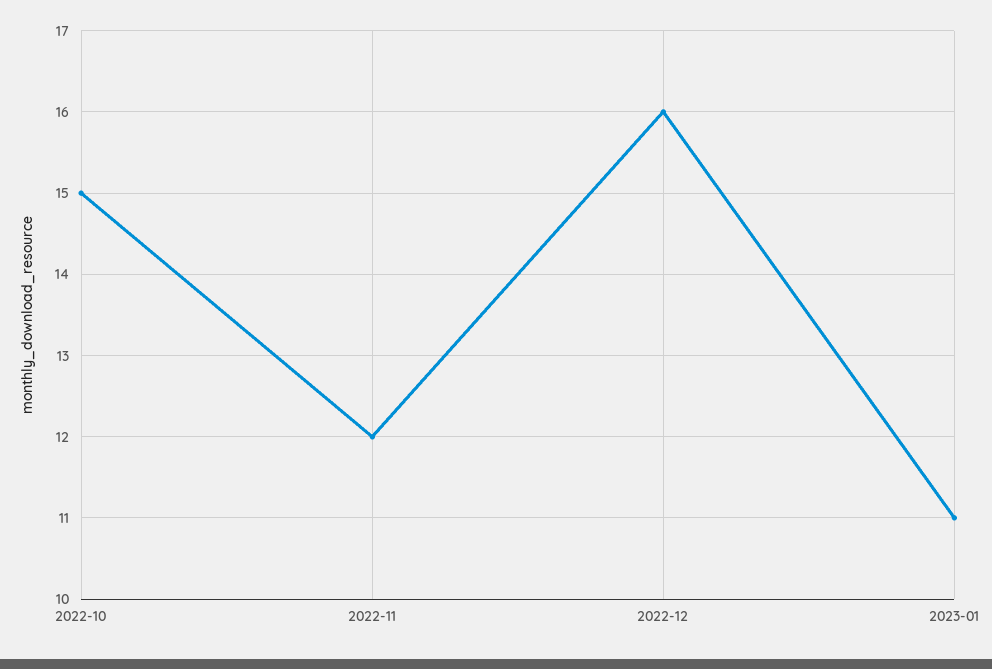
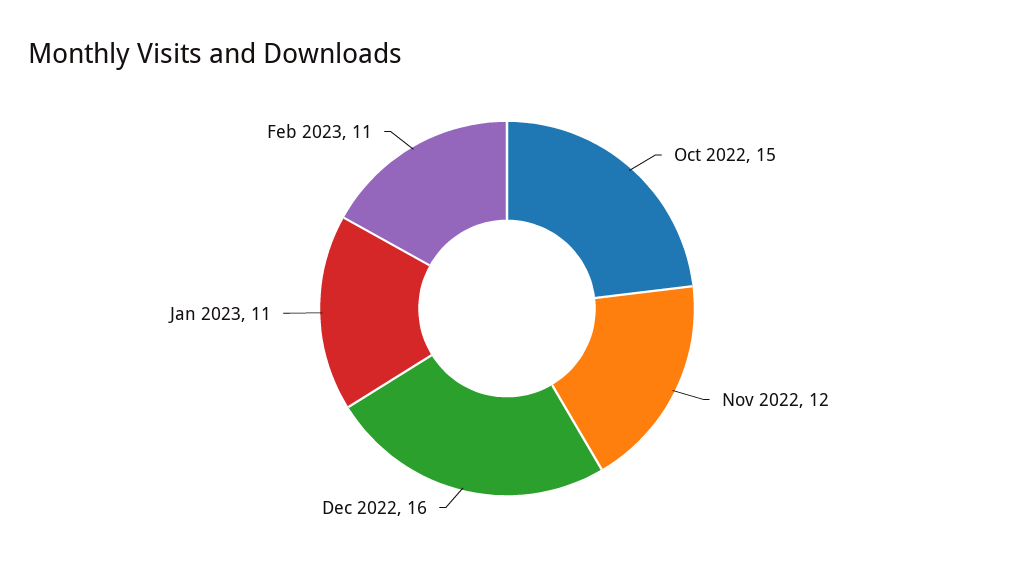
Feb 2023: none -> 11

